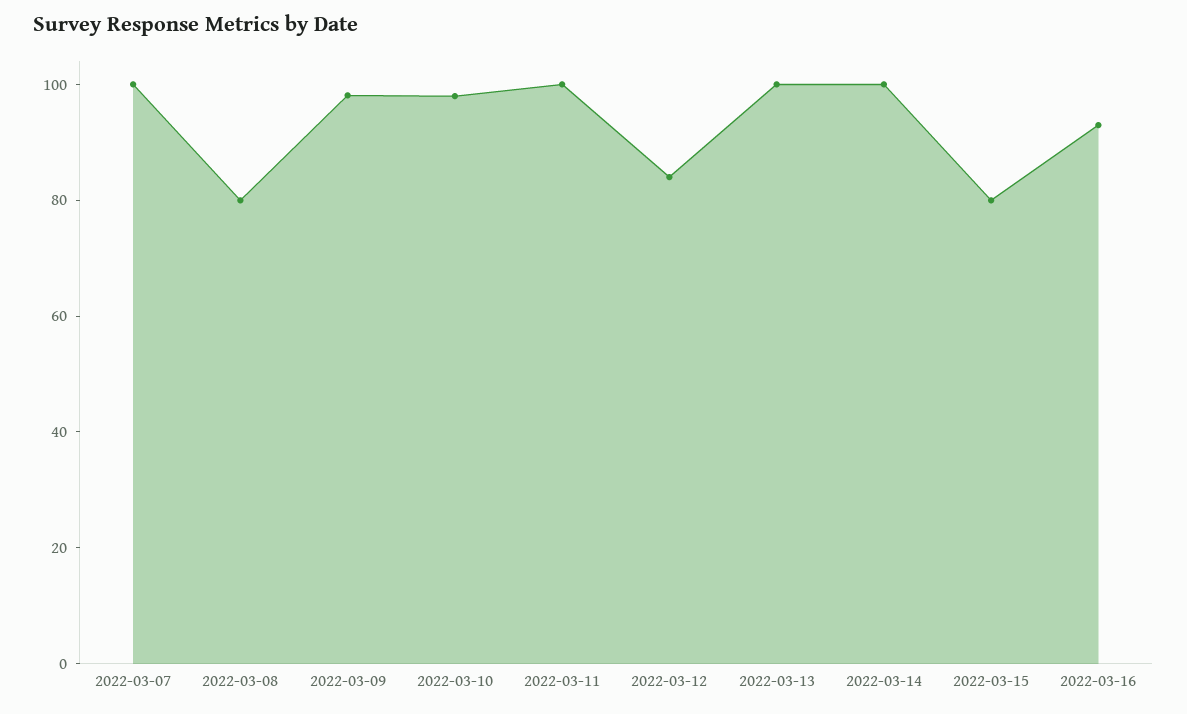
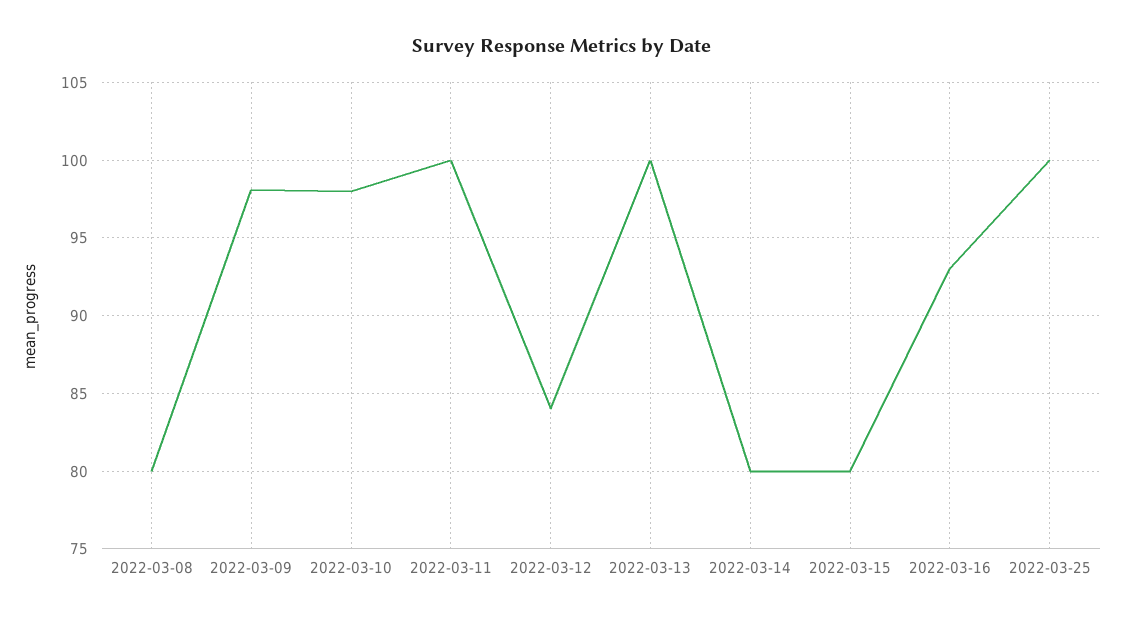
2022-03-07: 100 -> none
2022-03-14: 100 -> 80
2022-03-25: none -> 100

